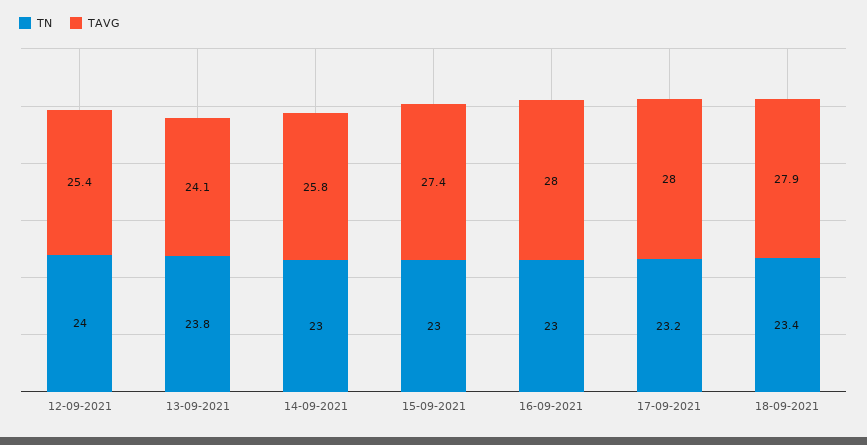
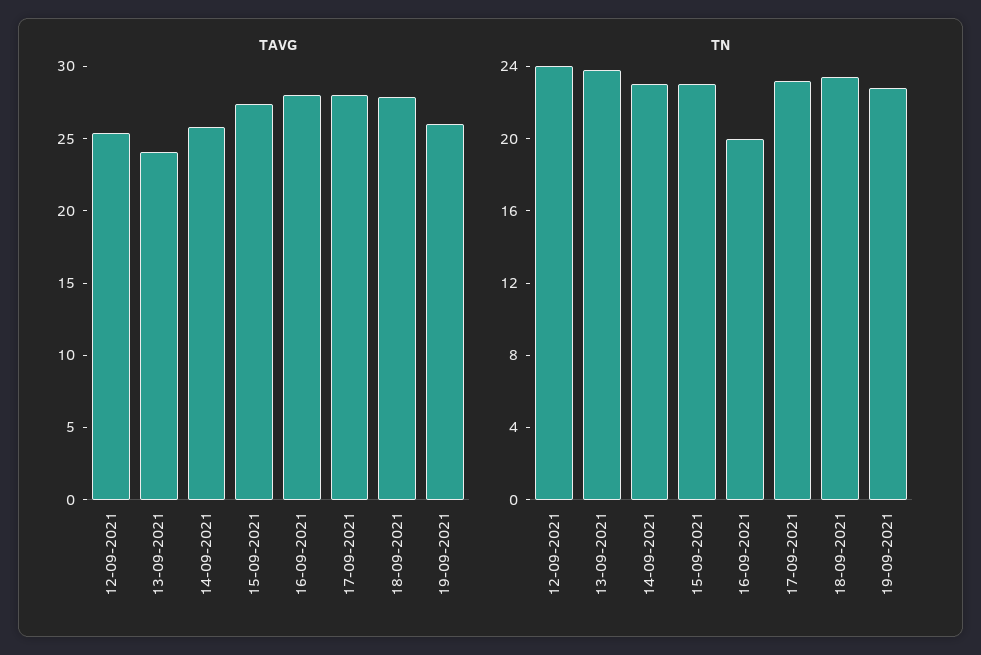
TN, 16-09-2021: 23 -> 20
TAVG, 19-09-2021: none -> 26
TN, 19-09-2021: none -> 23

